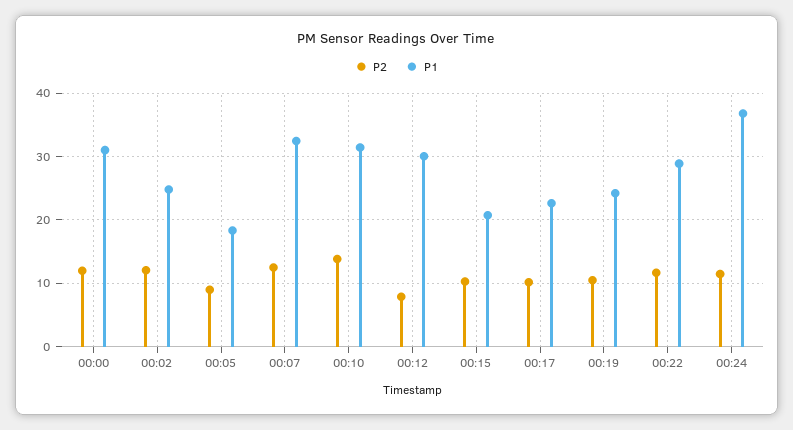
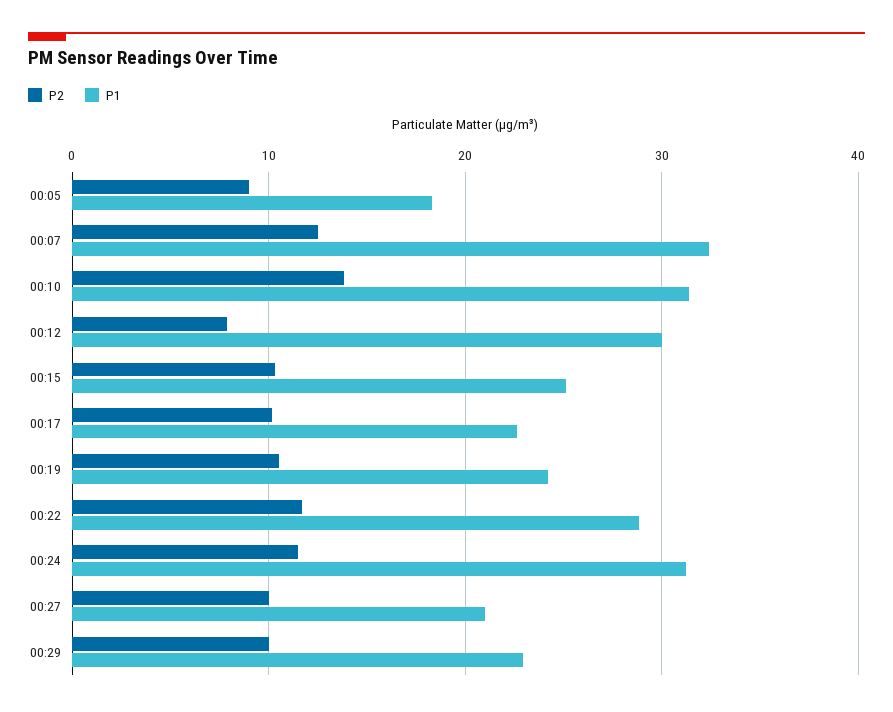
P2, 00:00: 12 -> none
P1, 00:00: 31 -> none
P2, 00:02: 12 -> none
P1, 00:02: 25 -> none
P1, 00:15: 21 -> 25
P1, 00:24: 37 -> 31
P2, 00:27: none -> 10
P1, 00:27: none -> 21
P2, 00:29: none -> 10
P1, 00:29: none -> 23

